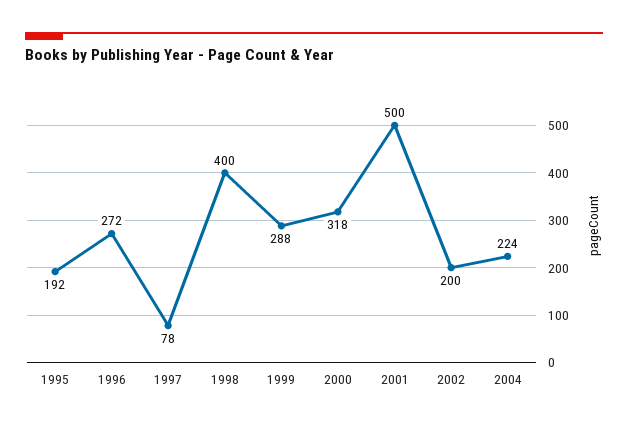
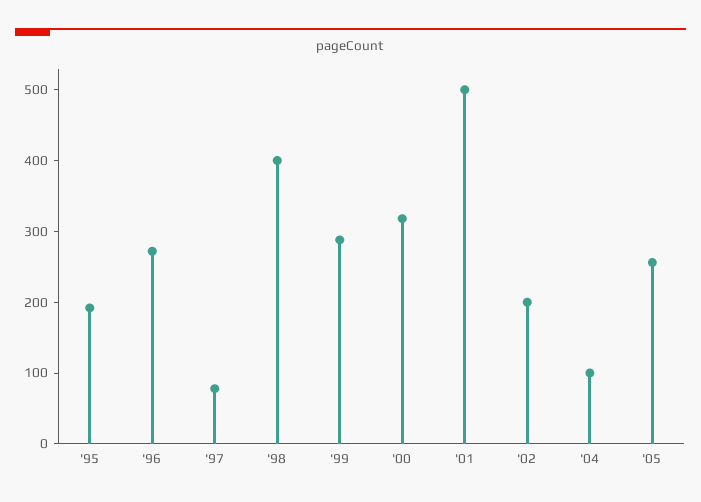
2004: 224 -> 100
'05: none -> 260

